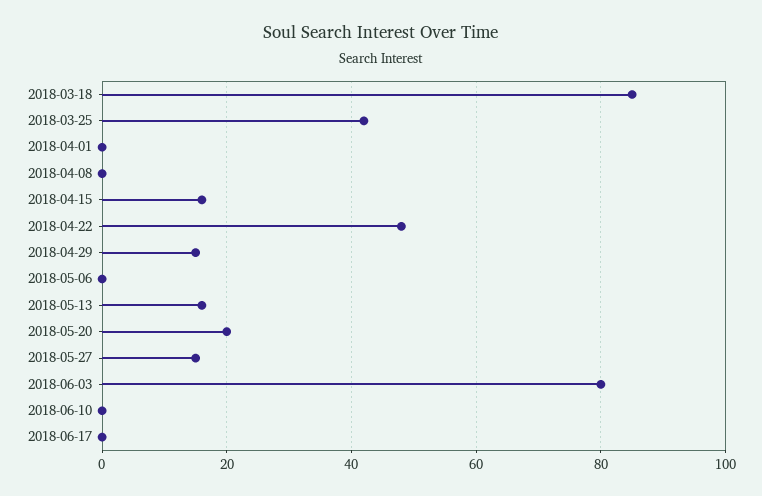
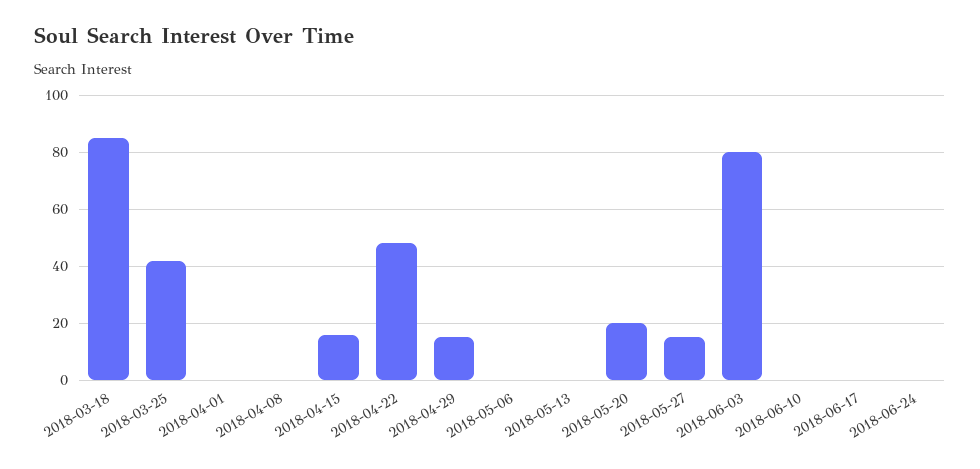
2018-05-13: 15 -> 0
2018-06-24: none -> 0

